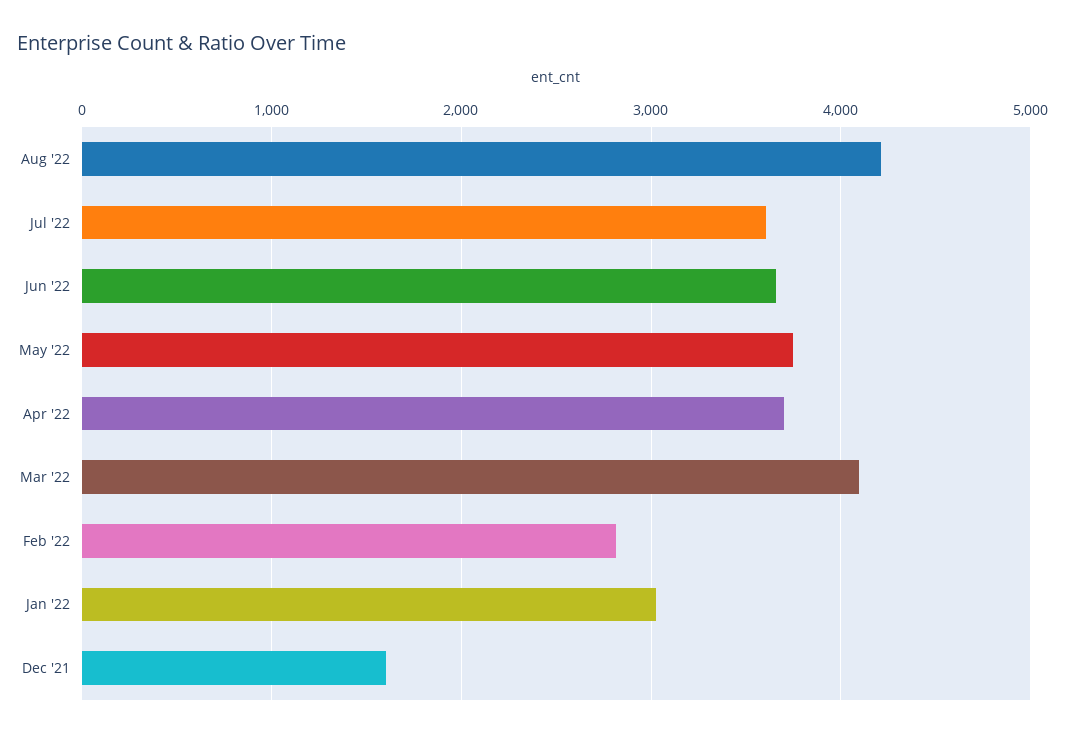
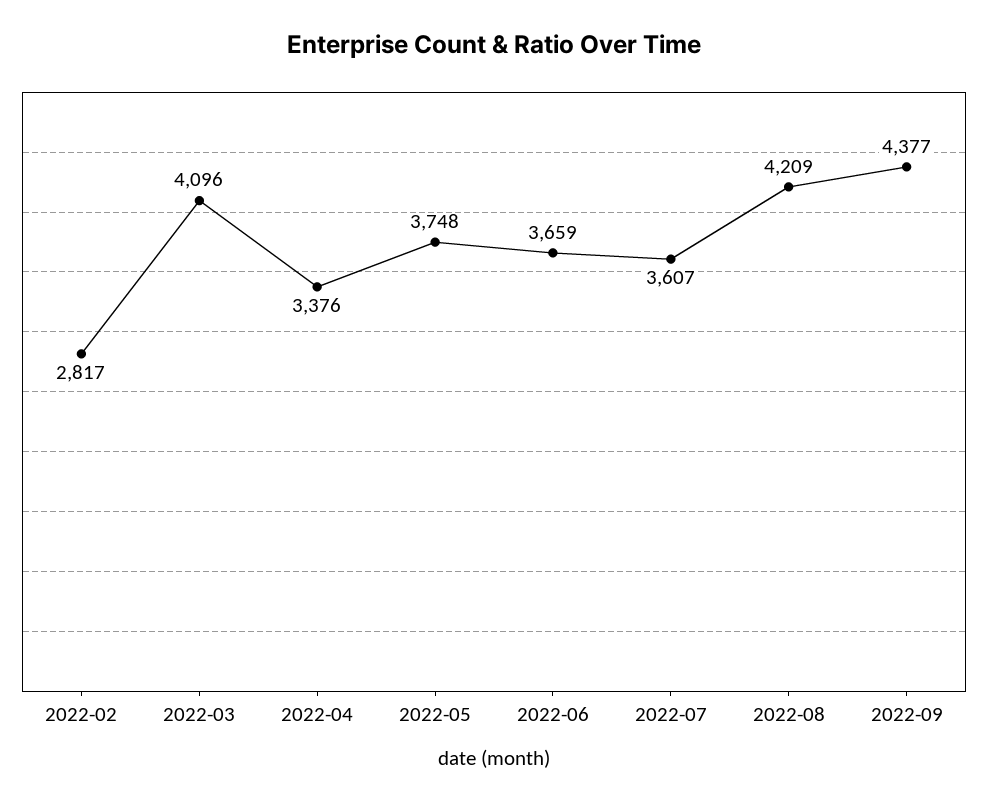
Apr '22: 3700 -> 3376
Jan '22: 3000 -> none
Dec '21: 1600 -> none
2022-09: none -> 4377

